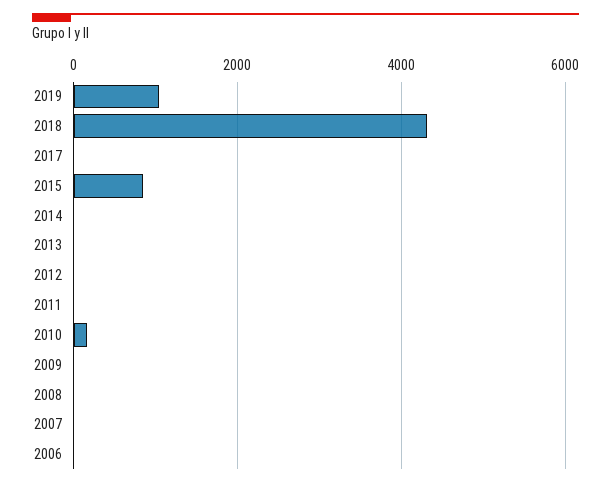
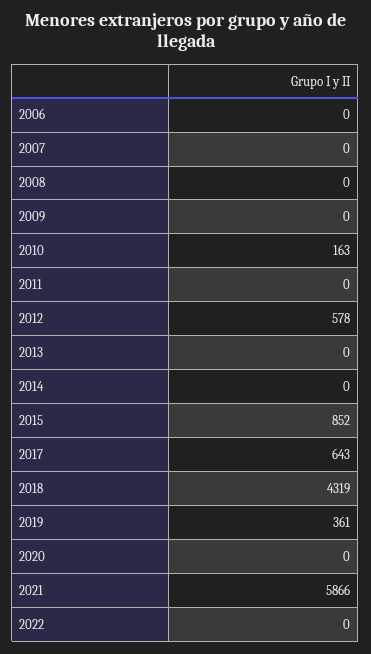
2019: 1000 -> 361
2017: 0 -> 643
2012: 0 -> 578
2020: none -> 0
2021: none -> 5866
2022: none -> 0

